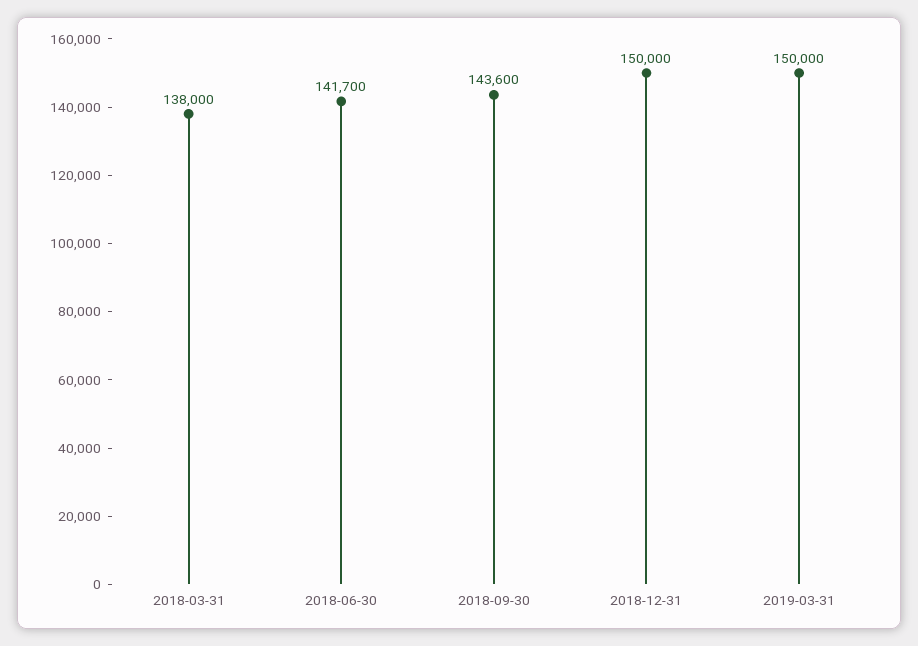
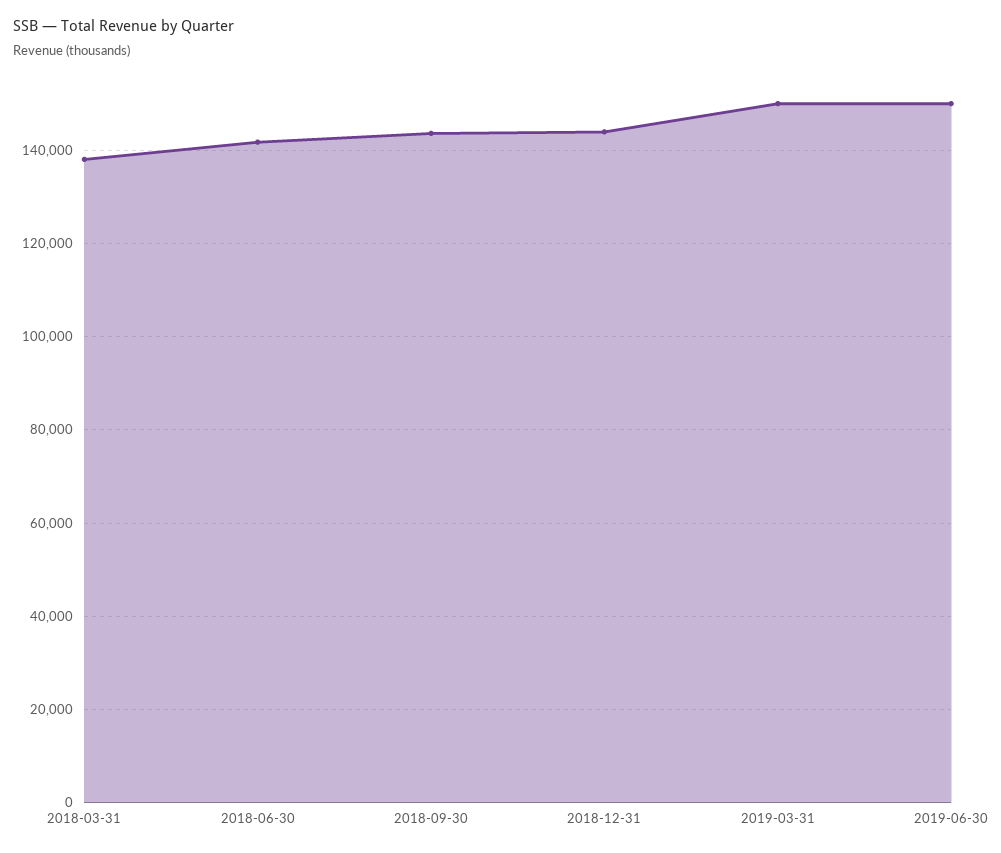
2018-12-31: 150000 -> 144000
2019-06-30: none -> 150000

